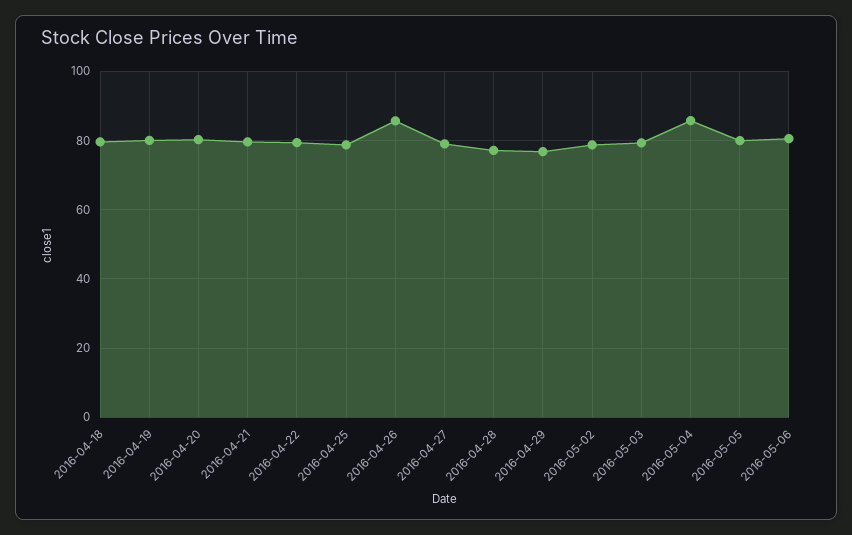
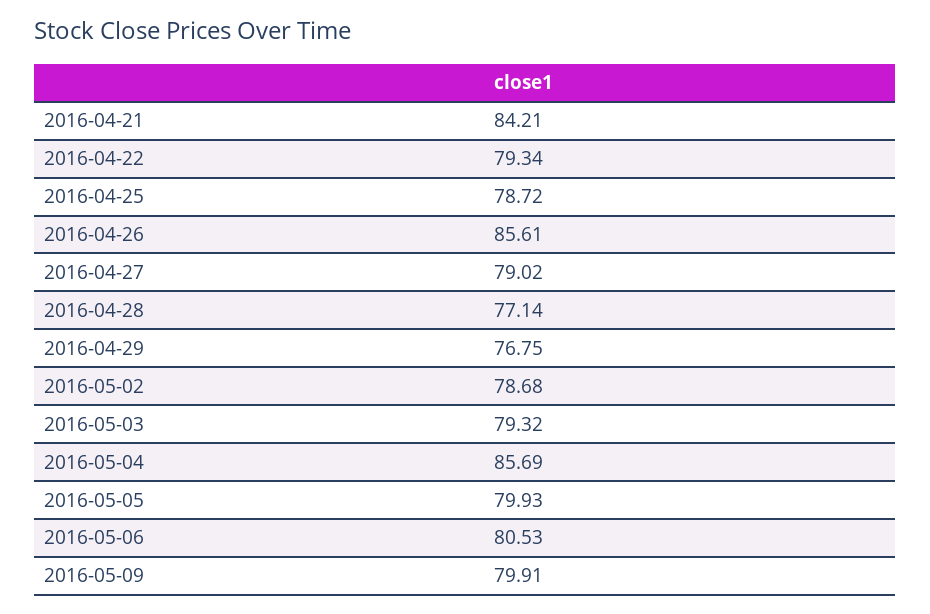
2016-04-18: 80 -> none
2016-04-19: 80 -> none
2016-04-20: 80 -> none
2016-04-21: 80 -> 84.21
2016-05-09: none -> 79.91

